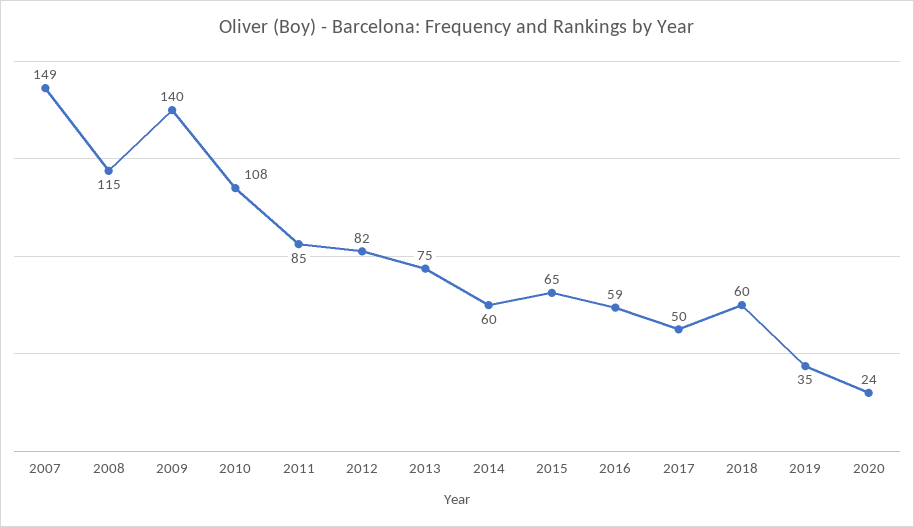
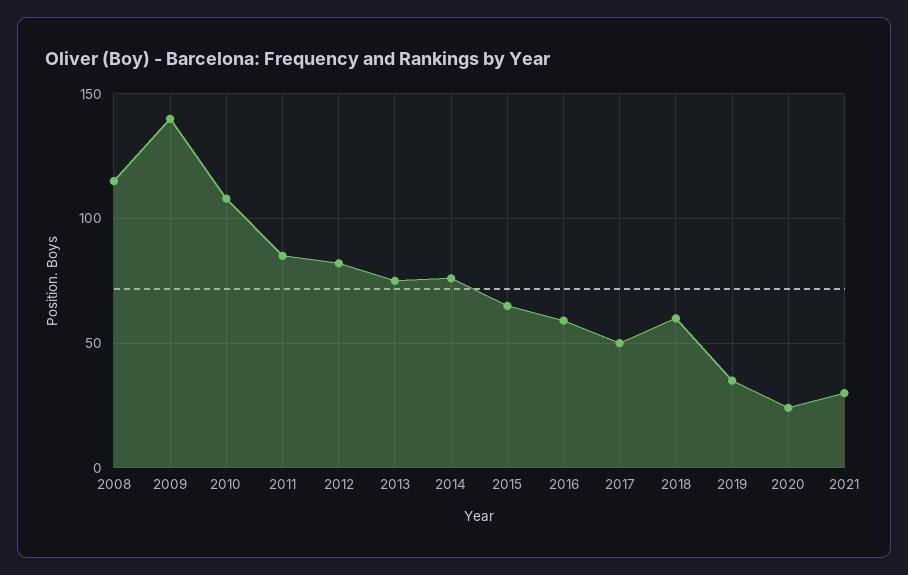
2007: 149 -> none
2014: 60 -> 75
2021: none -> 30

